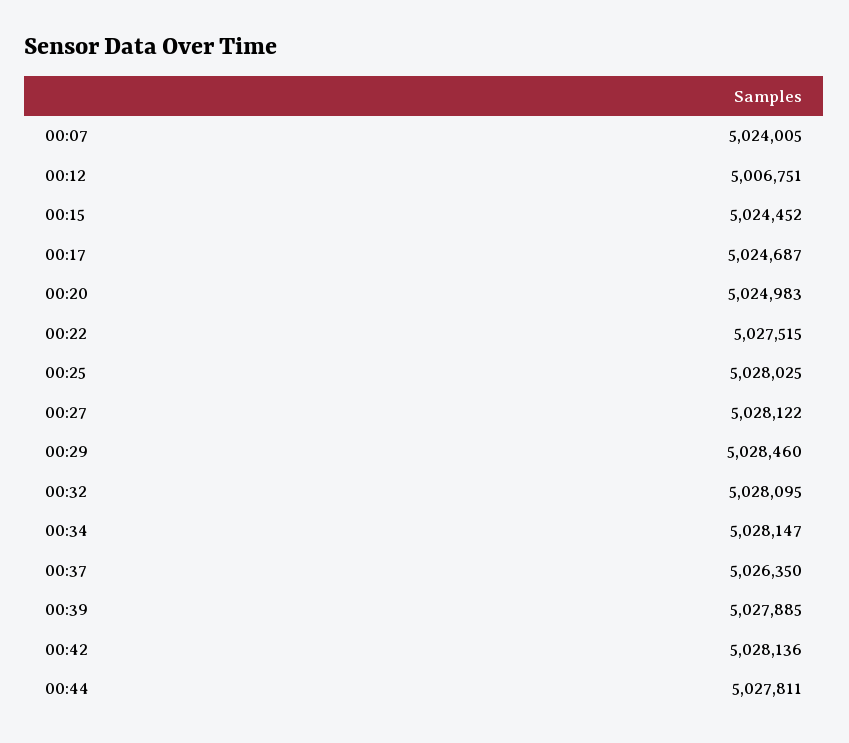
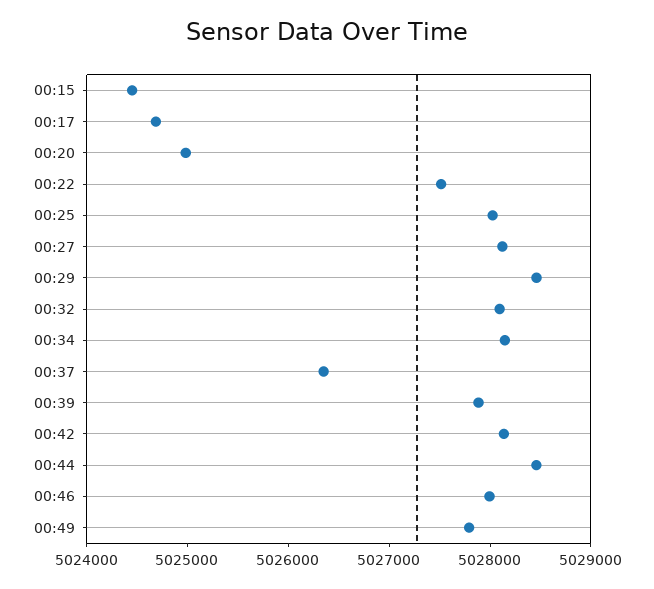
00:07: 5024005 -> none
00:12: 5006751 -> none
00:44: 5027811 -> 5028400
00:46: none -> 5028000
00:49: none -> 5027800

